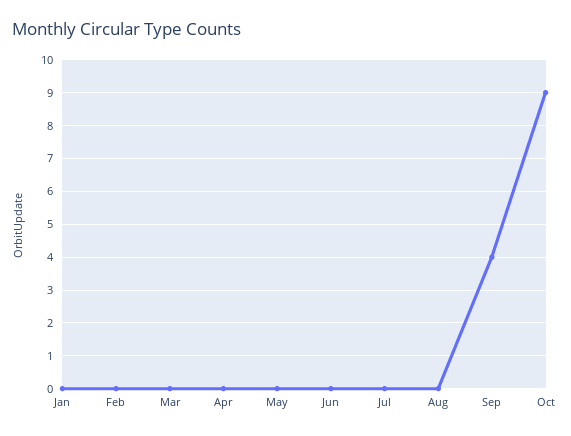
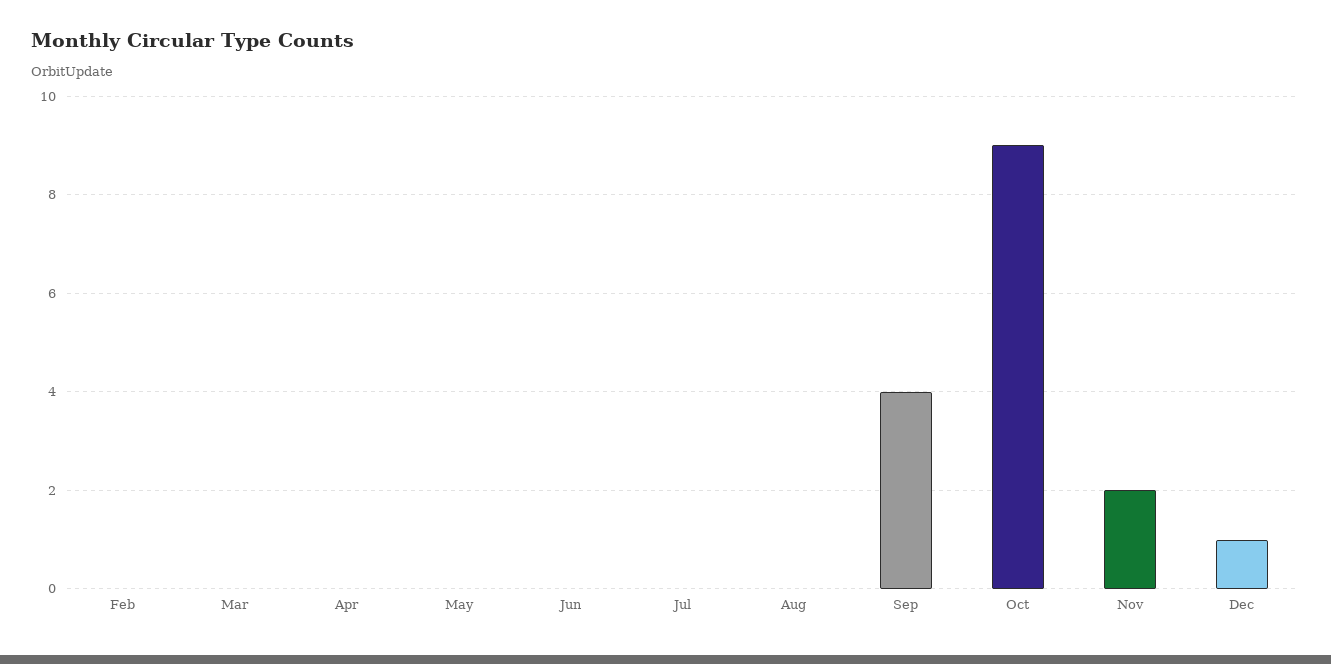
Jan: 0 -> none
Nov: none -> 2
Dec: none -> 1

